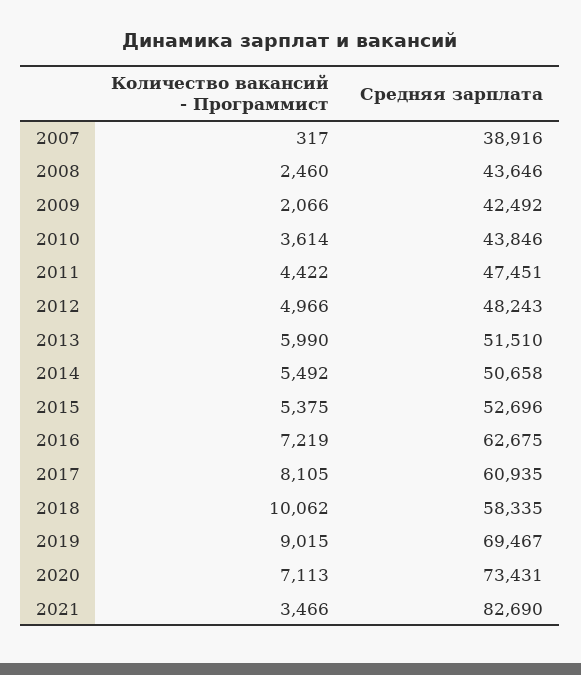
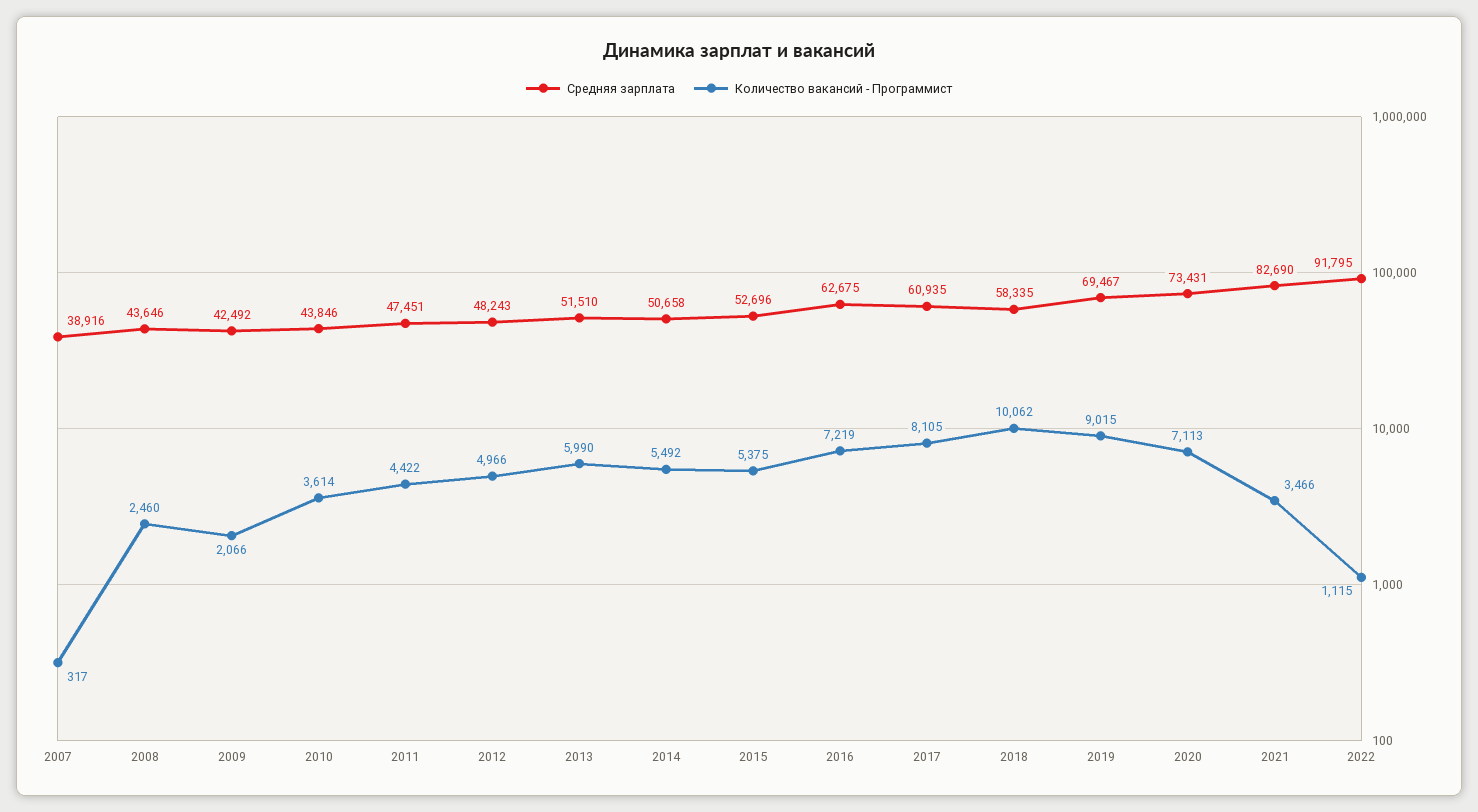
Средняя зарплата, 2022: none -> 91795
Количество вакансий - Программист, 2022: none -> 1115

